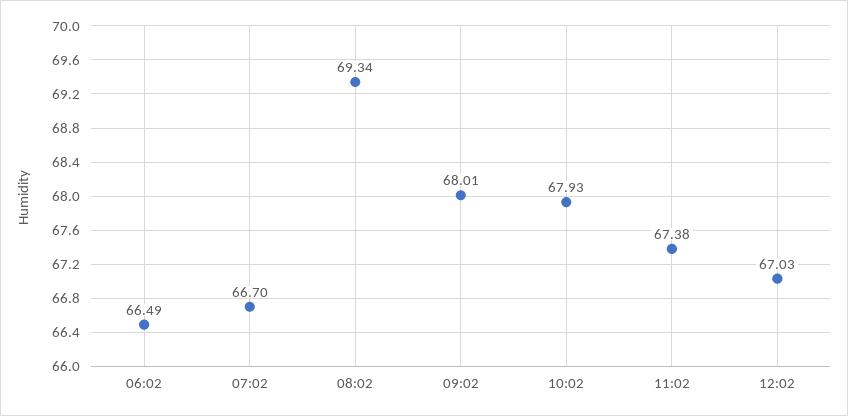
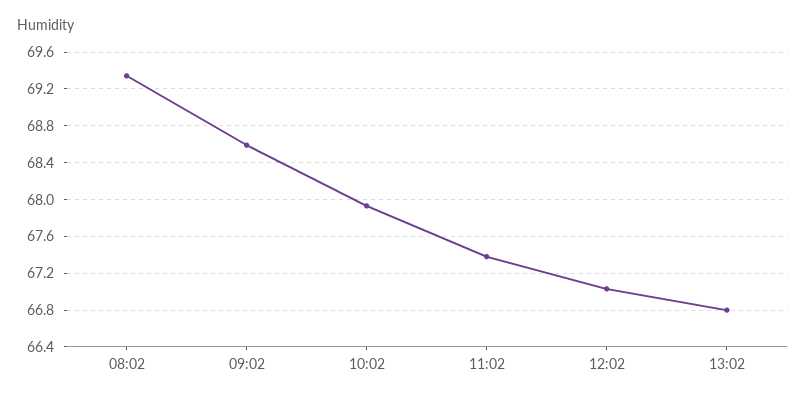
06:02: 66.49 -> none
07:02: 66.7 -> none
09:02: 68.01 -> 68.6
13:02: none -> 66.8

